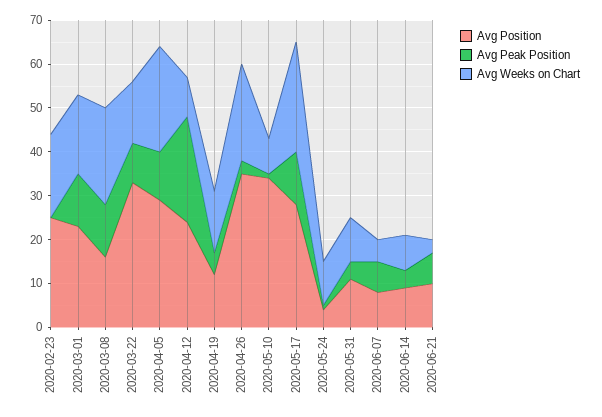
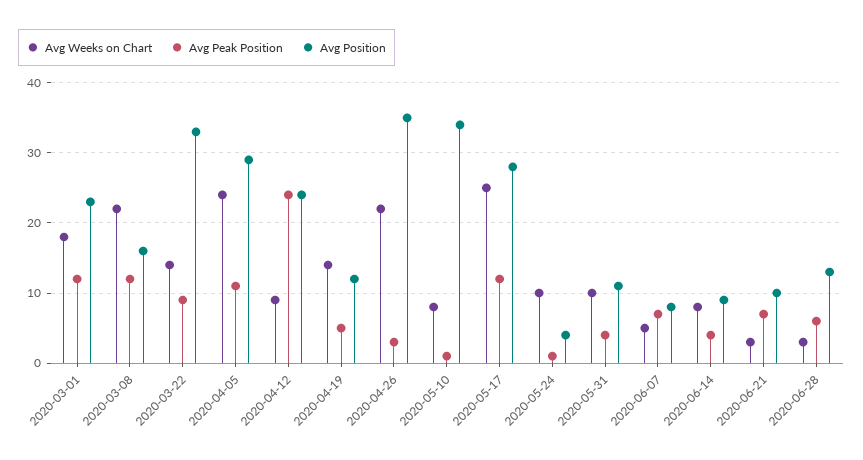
Avg Position, 2020-02-23: 25 -> none
Avg Peak Position, 2020-02-23: 0 -> none
Avg Weeks on Chart, 2020-02-23: 20 -> none
Avg Weeks on Chart, 2020-06-28: none -> 3
Avg Peak Position, 2020-06-28: none -> 6
Avg Position, 2020-06-28: none -> 13

